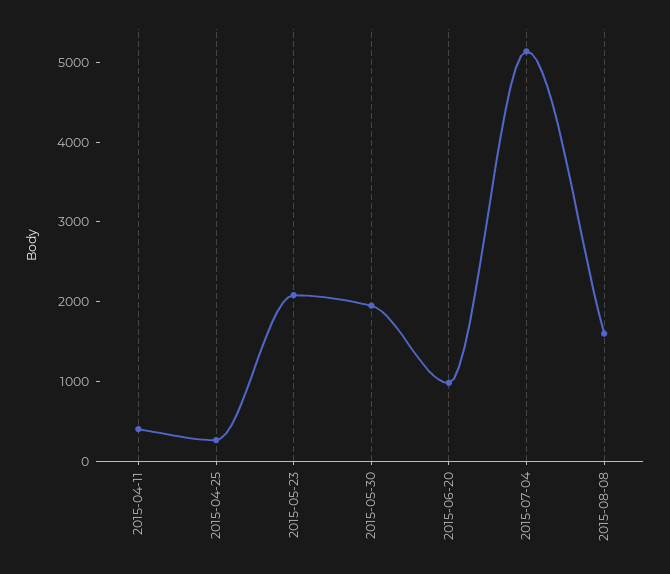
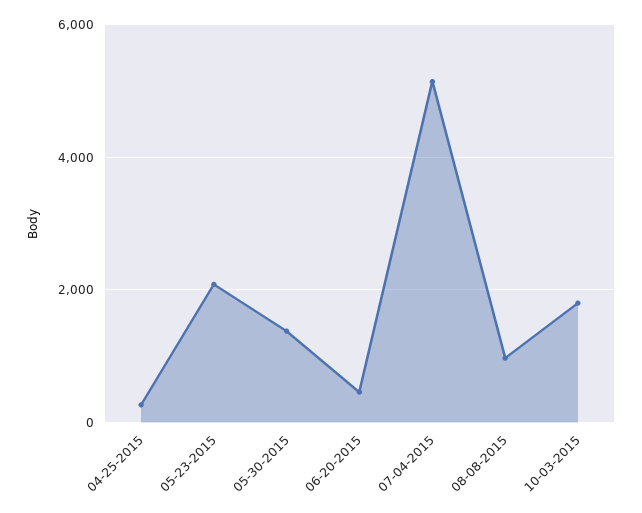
2015-04-11: 400 -> none
2015-05-30: 2000 -> 1400
2015-06-20: 1000 -> 400
2015-08-08: 1600 -> 1000
10-03-2015: none -> 1800

